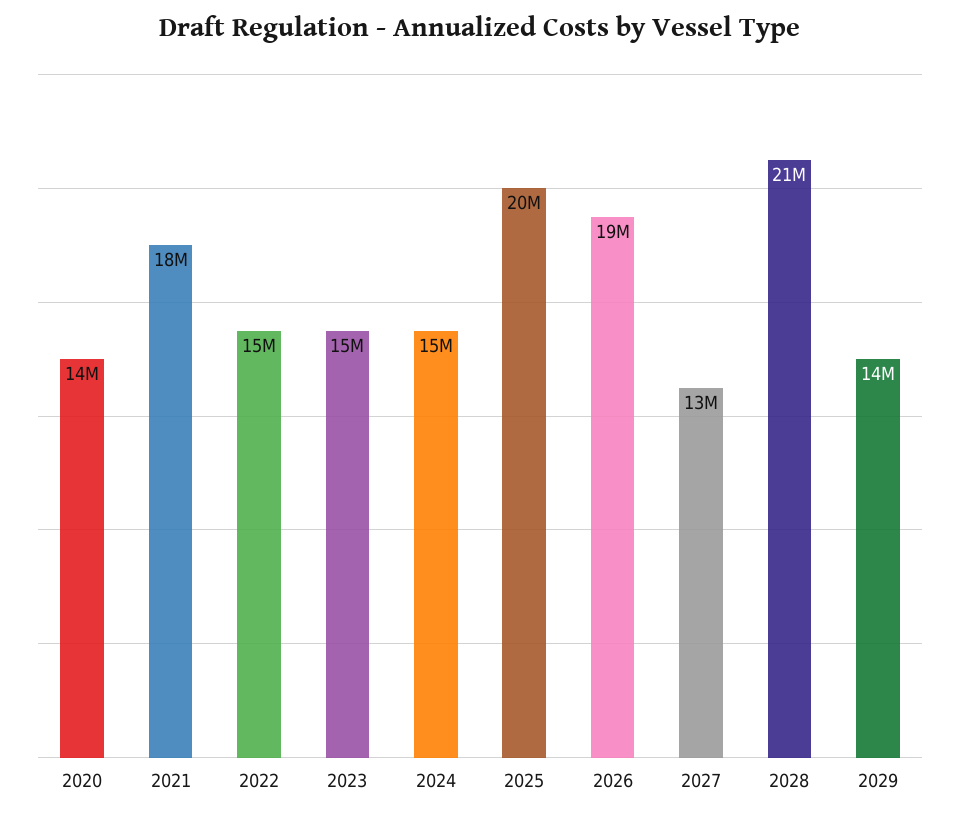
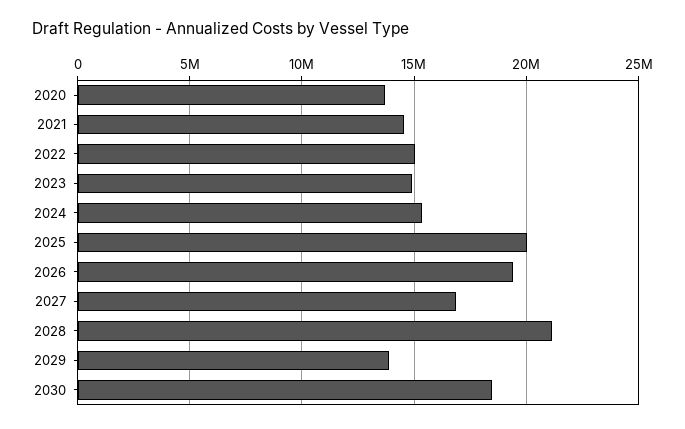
2021: 18000000 -> 14500000
2027: 13000000 -> 17000000
2030: none -> 18500000

